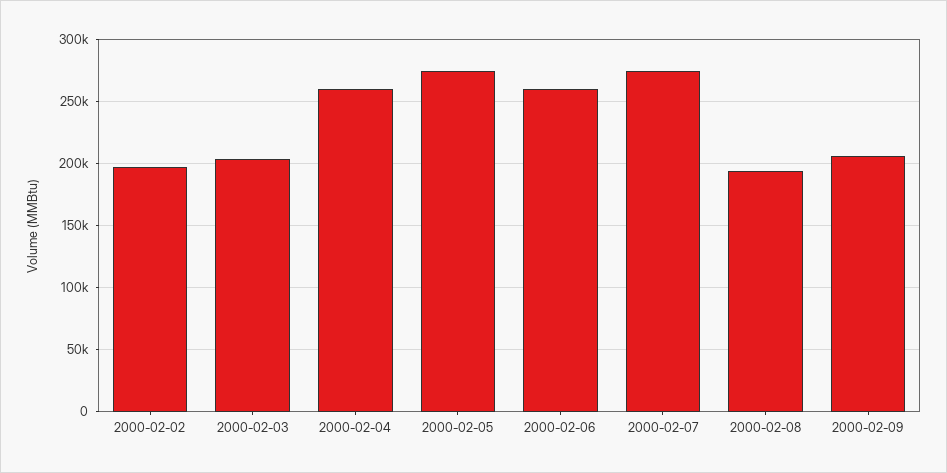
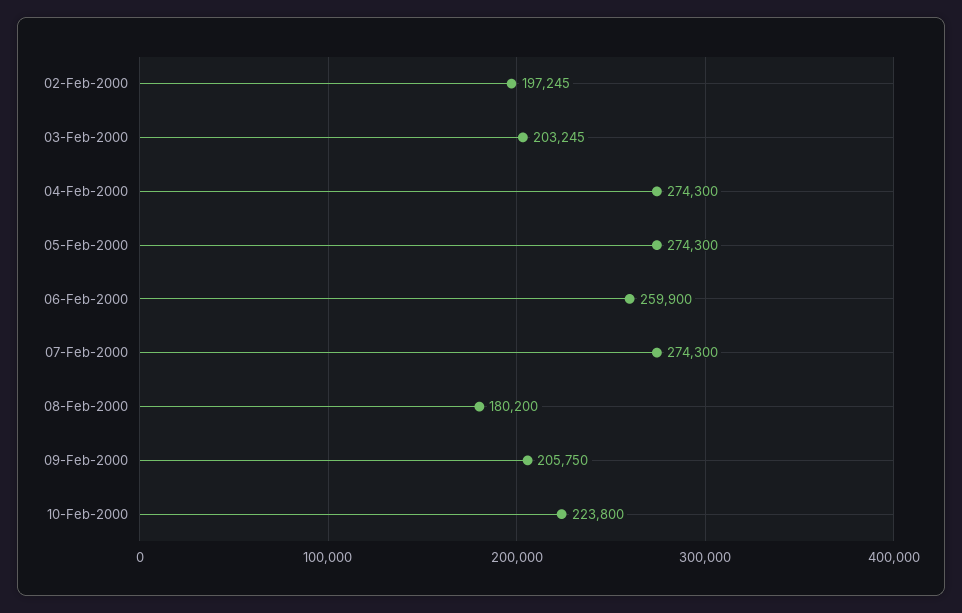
2000-02-04: 260000 -> 274300
2000-02-08: 195000 -> 180200
10-Feb-2000: none -> 223800

